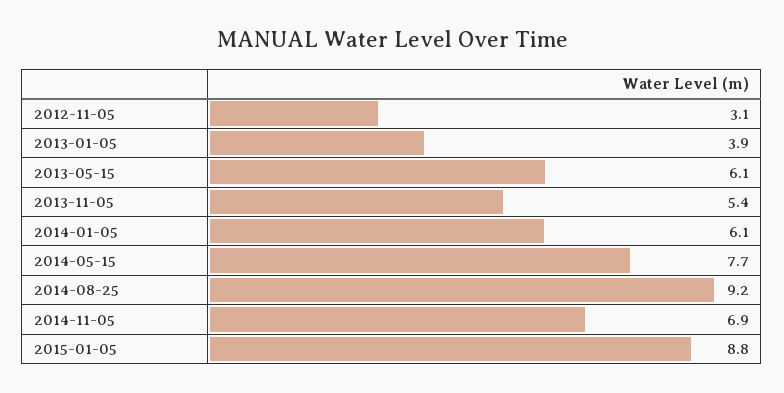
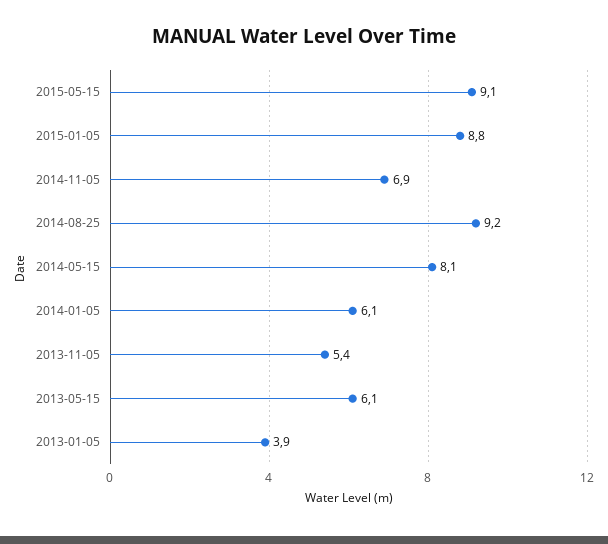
2012-11-05: 3.1 -> none
2014-05-15: 7.7 -> 8.1
2015-05-15: none -> 9.1

